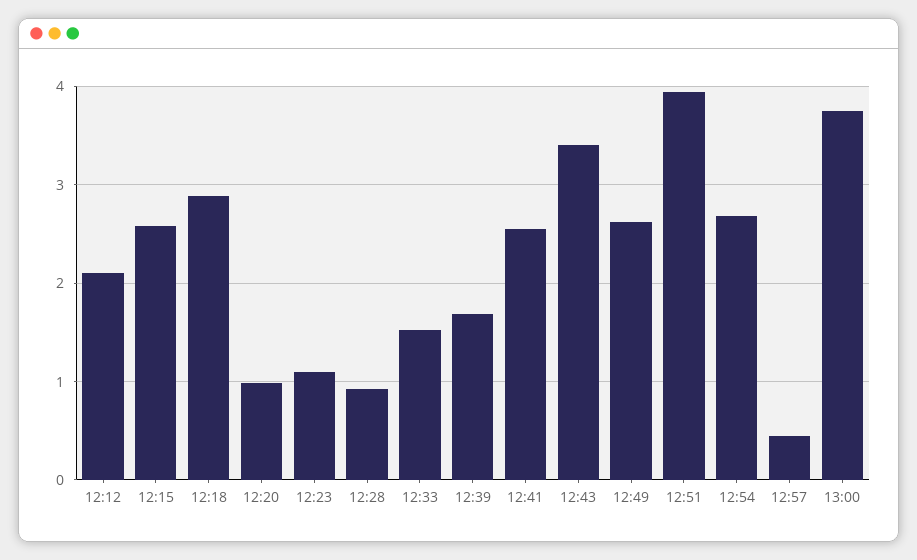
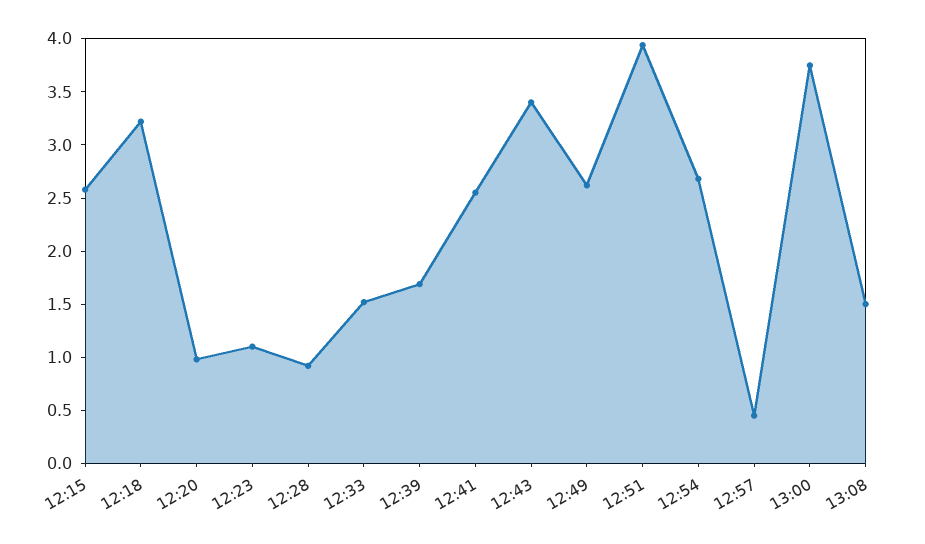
12:12: 2.1 -> none
12:18: 2.9 -> 3.2
13:08: none -> 1.5

